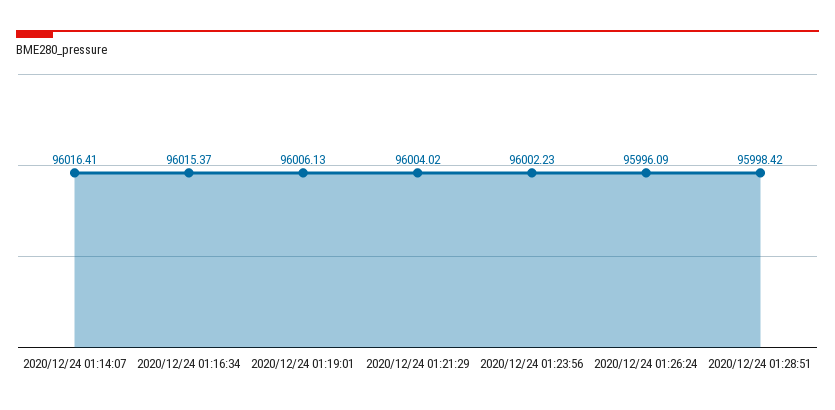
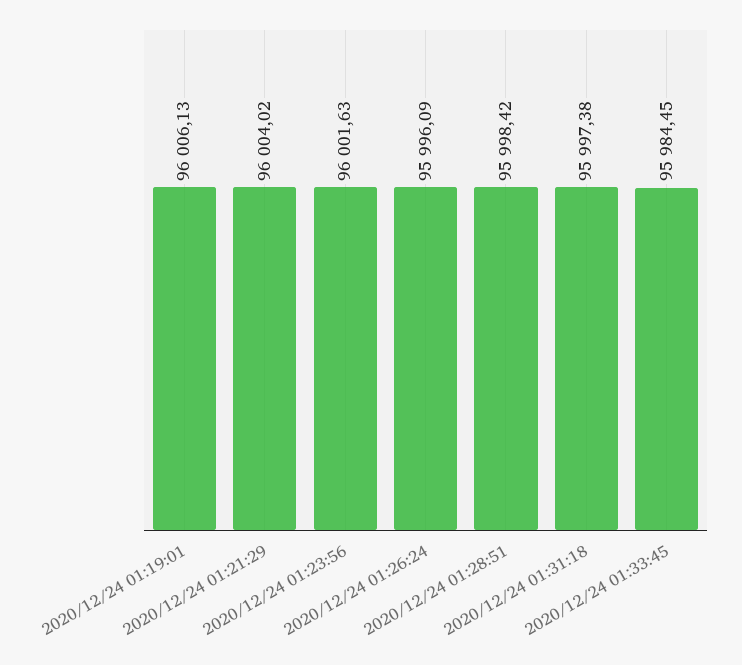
2020/12/24 01:14:07: 96016.41 -> none
2020/12/24 01:16:34: 96015.37 -> none
2020/12/24 01:23:56: 96002.23 -> 96001.63
2020/12/24 01:31:18: none -> 95997.38
2020/12/24 01:33:45: none -> 95984.45

